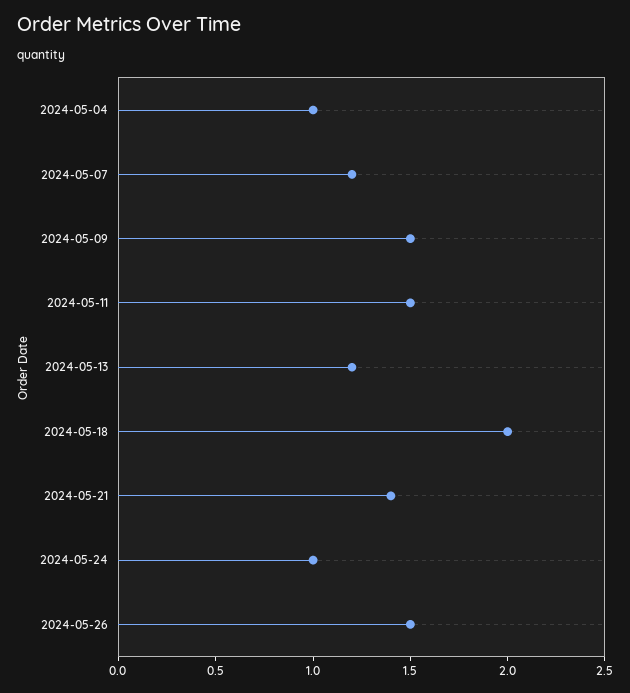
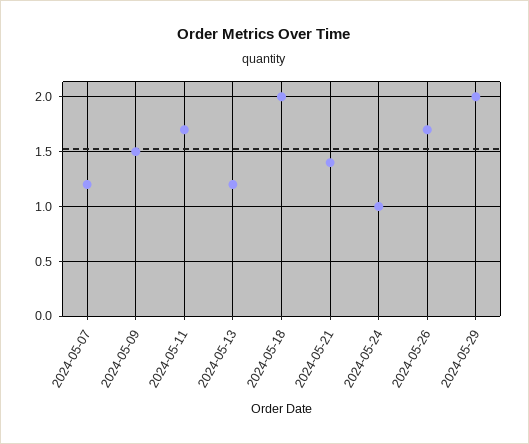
2024-05-04: 1 -> none
2024-05-11: 1.5 -> 1.7
2024-05-26: 1.5 -> 1.7
2024-05-29: none -> 2

